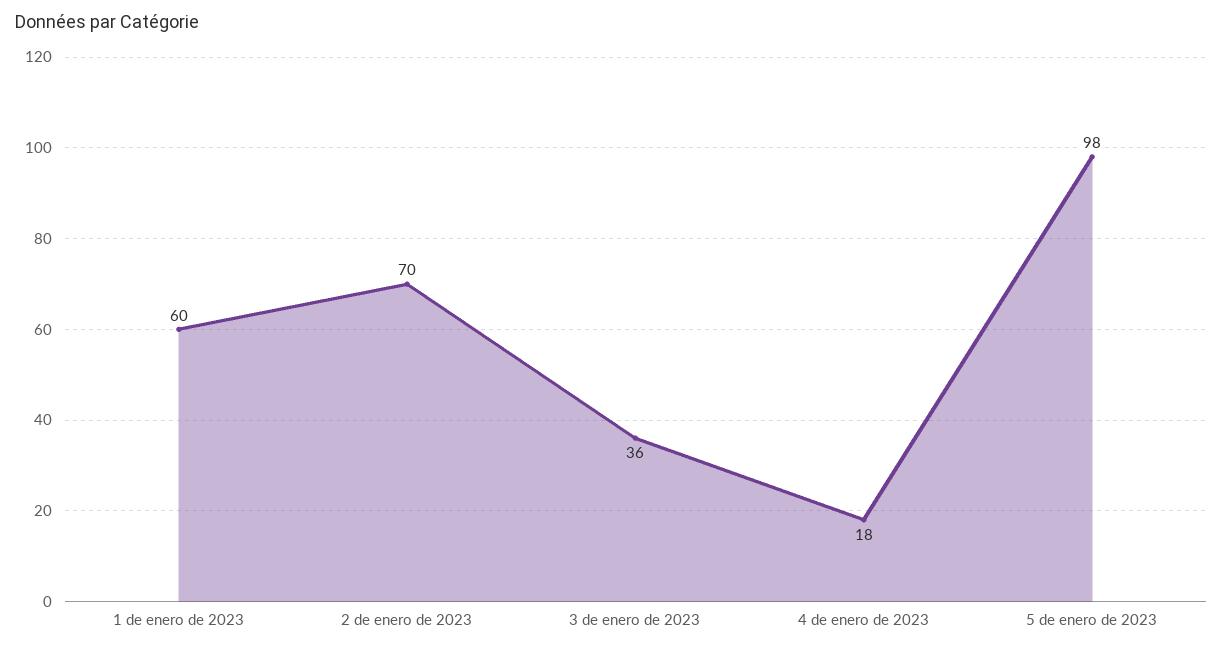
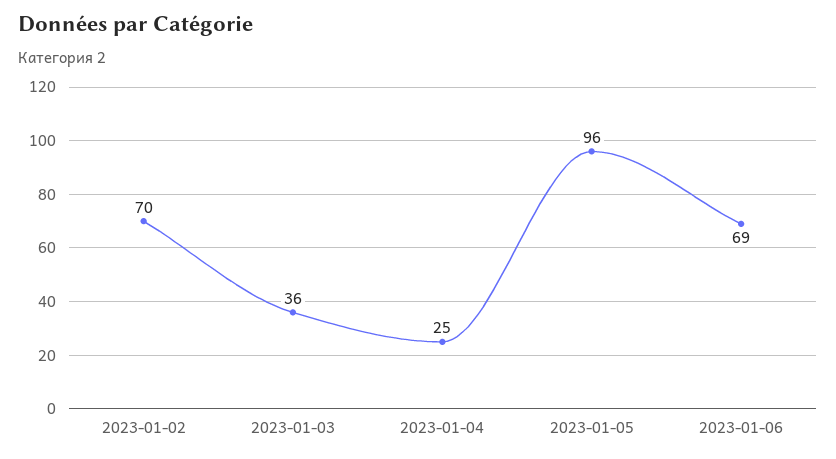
1 de enero de 2023: 60 -> none
4 de enero de 2023: 18 -> 25
5 de enero de 2023: 98 -> 96
2023-01-06: none -> 69

